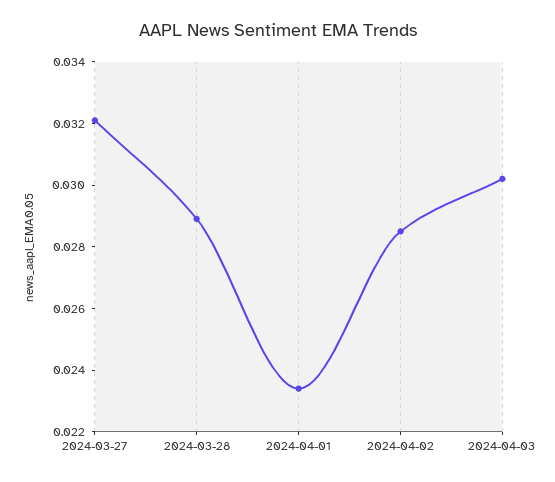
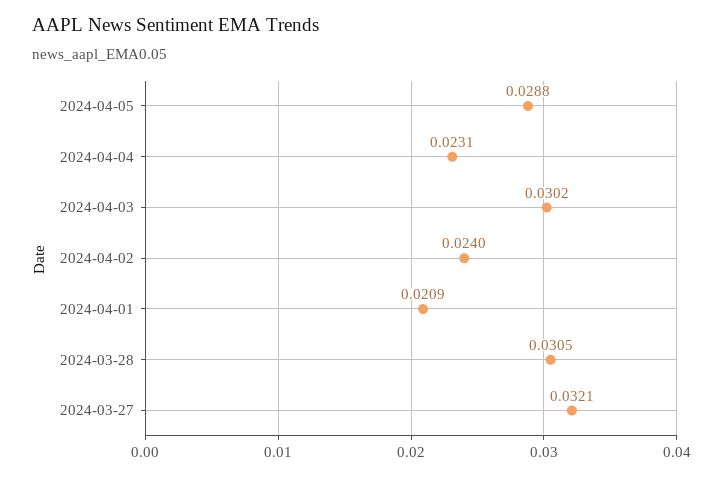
2024-03-28: 0.029 -> 0.0305
2024-04-01: 0.0235 -> 0.0209
2024-04-02: 0.0285 -> 0.024
2024-04-05: none -> 0.0288
2024-04-04: none -> 0.0231

